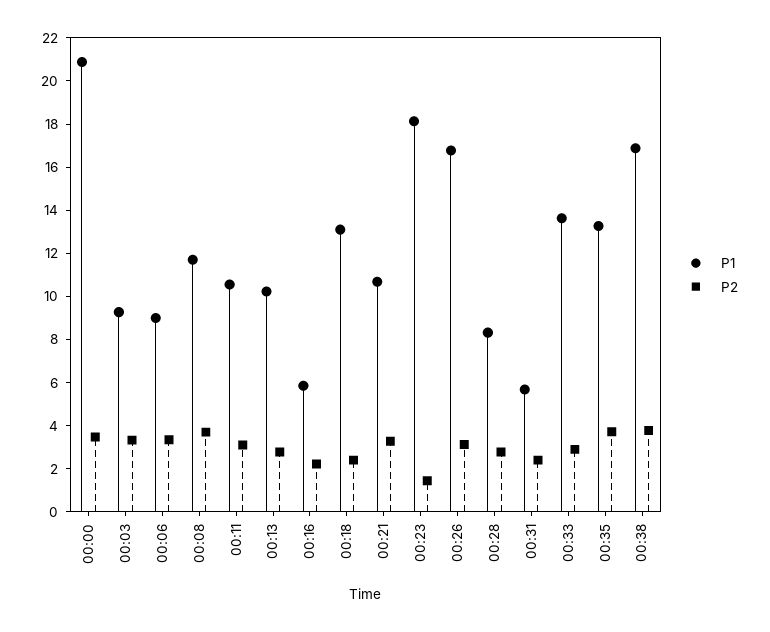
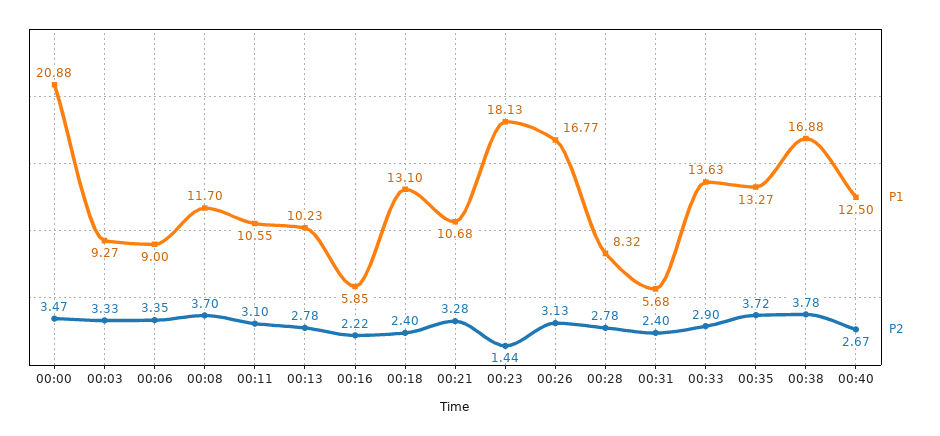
P1, 00:40: none -> 12.5
P2, 00:40: none -> 2.67

